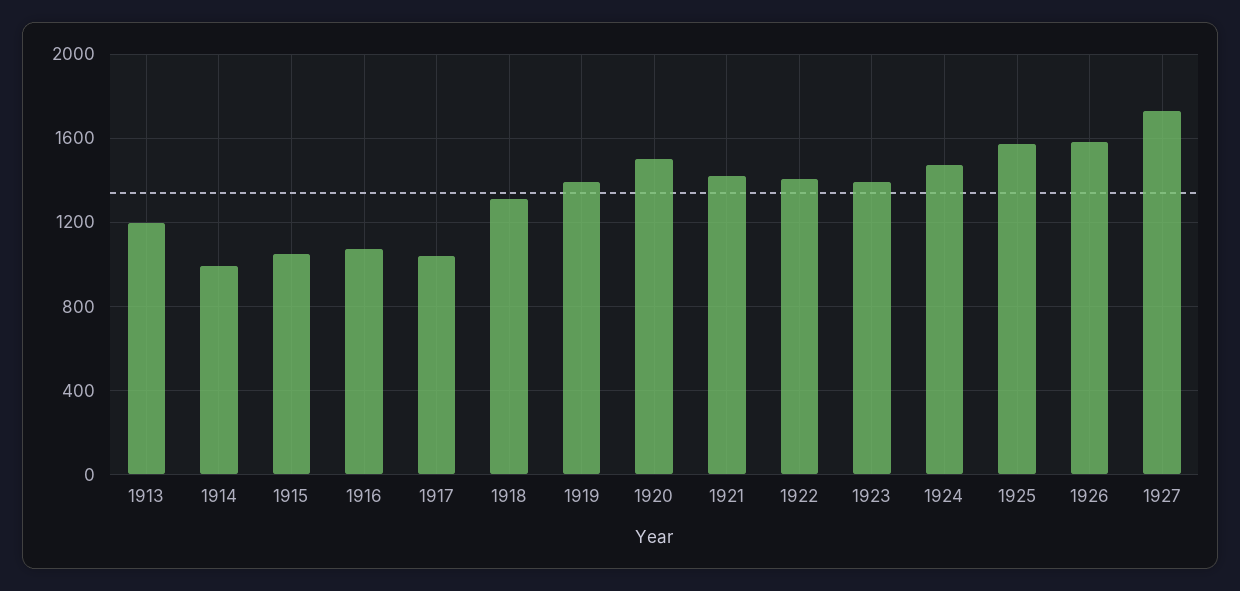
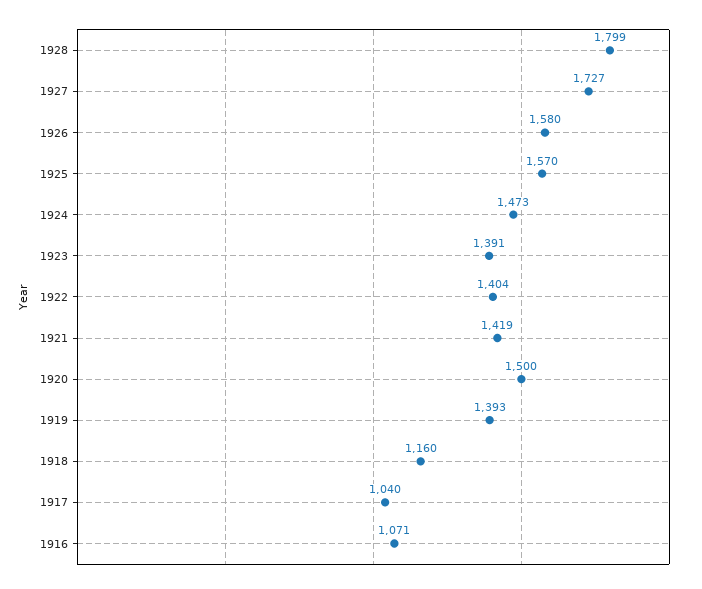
1913: 1200 -> none
1914: 1000 -> none
1915: 1050 -> none
1918: 1300 -> 1160
1928: none -> 1799

